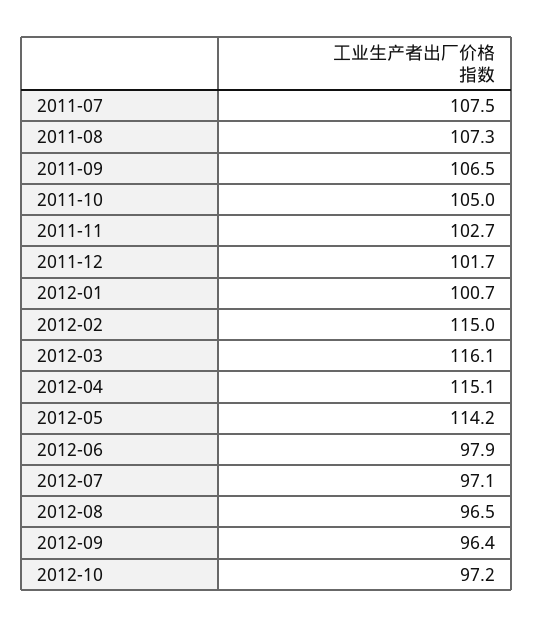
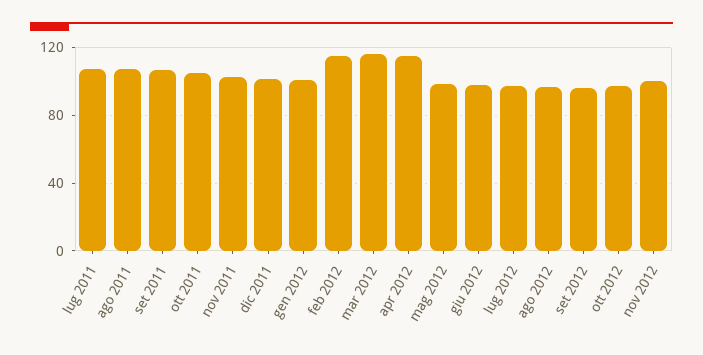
2012-05: 114.2 -> 100
nov 2012: none -> 100

